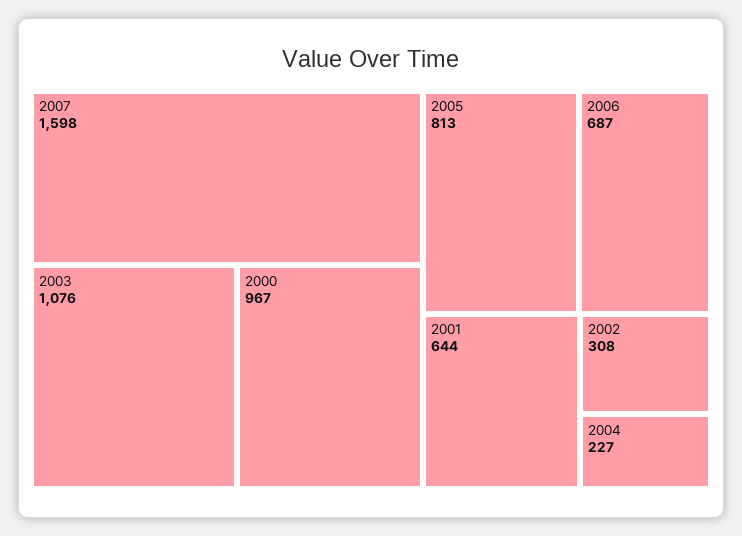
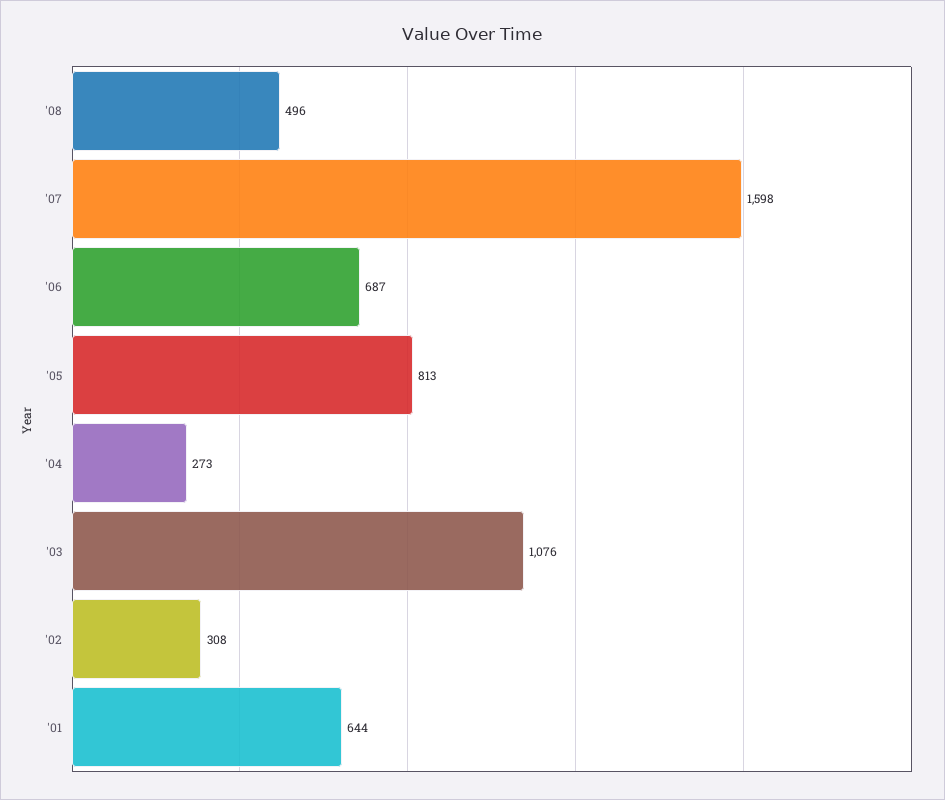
2000: 967 -> none
2004: 227 -> 273
'08: none -> 496

